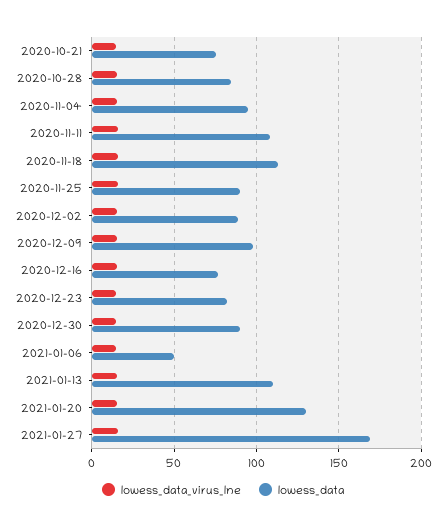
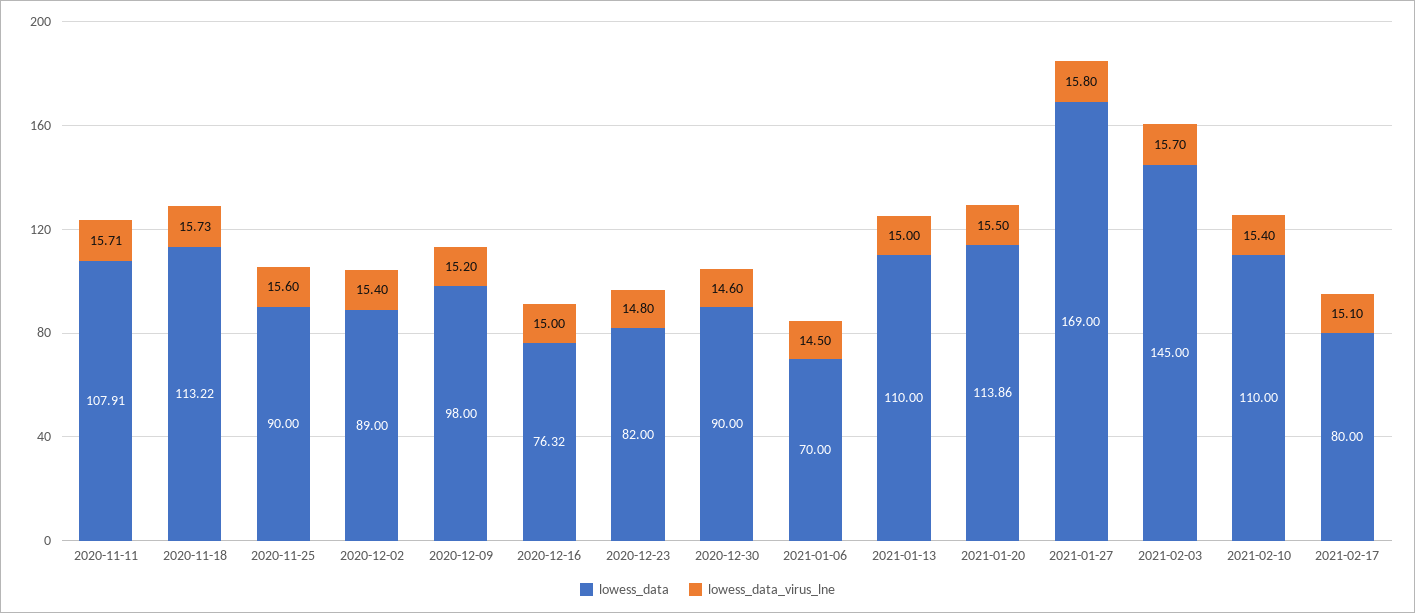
lowess_data_virus_lne, 2020-10-21: 15 -> none
lowess_data, 2020-10-21: 75 -> none
lowess_data_virus_lne, 2020-10-28: 15 -> none
lowess_data, 2020-10-28: 85 -> none
lowess_data_virus_lne, 2020-11-04: 15 -> none
lowess_data, 2020-11-04: 95 -> none
lowess_data, 2021-01-06: 50 -> 70
lowess_data, 2021-01-20: 130 -> 113.86
lowess_data, 2021-02-03: none -> 145
lowess_data_virus_lne, 2021-02-03: none -> 15.7
lowess_data, 2021-02-10: none -> 110
lowess_data_virus_lne, 2021-02-10: none -> 15.4
lowess_data, 2021-02-17: none -> 80
lowess_data_virus_lne, 2021-02-17: none -> 15.1

